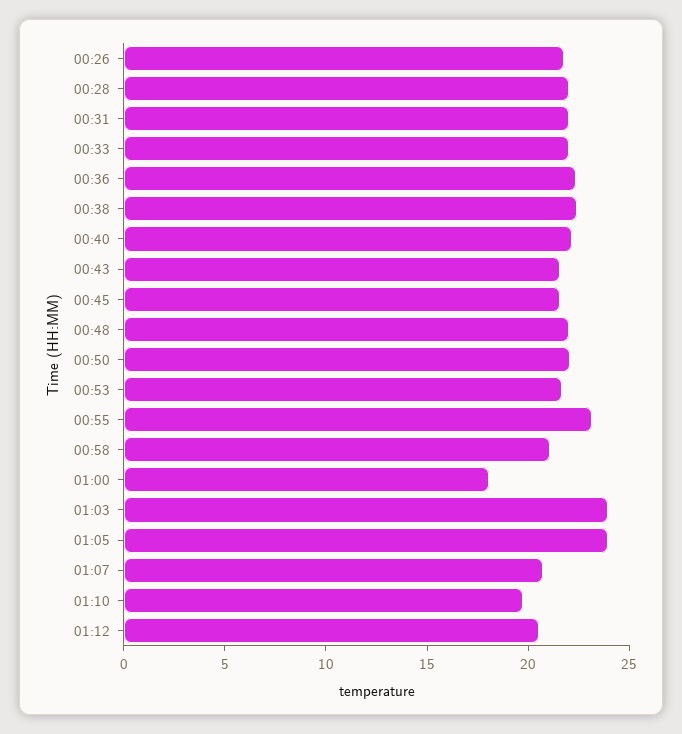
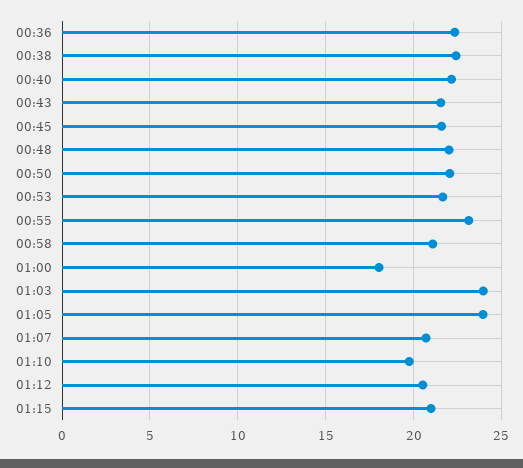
00:26: 22 -> none
00:28: 22 -> none
00:31: 22 -> none
00:33: 22 -> none
01:15: none -> 21

